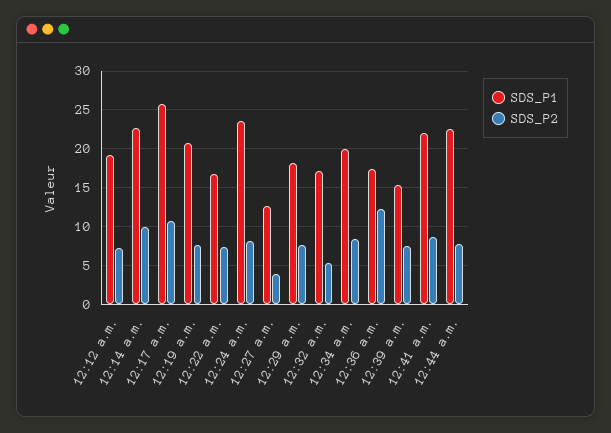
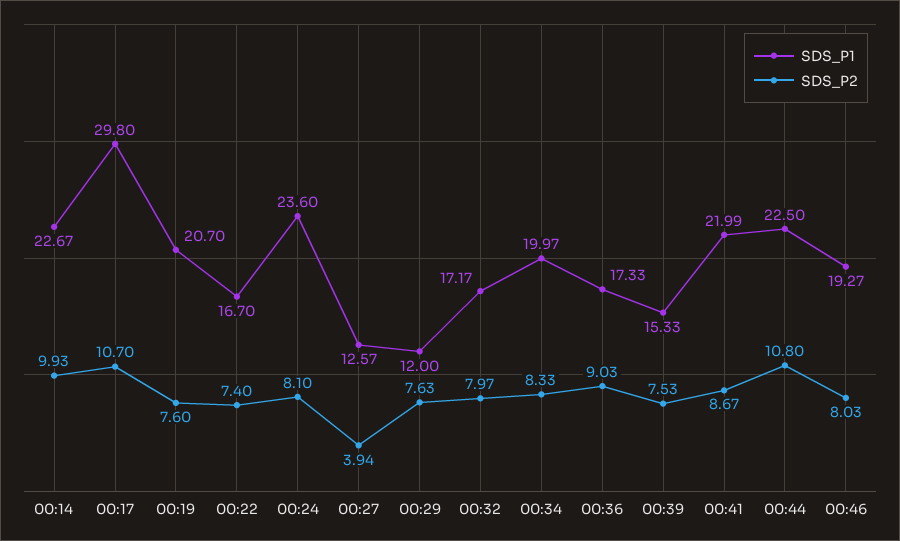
SDS_P1, 12:12 a.m.: 19 -> none
SDS_P2, 12:12 a.m.: 7 -> none
SDS_P1, 12:17 a.m.: 26 -> 29.8
SDS_P1, 12:29 a.m.: 18 -> 12
SDS_P2, 12:32 a.m.: 5 -> 7.97
SDS_P2, 12:36 a.m.: 12 -> 9.03
SDS_P2, 12:44 a.m.: 8 -> 10.8
SDS_P1, 00:46: none -> 19.27
SDS_P2, 00:46: none -> 8.03

